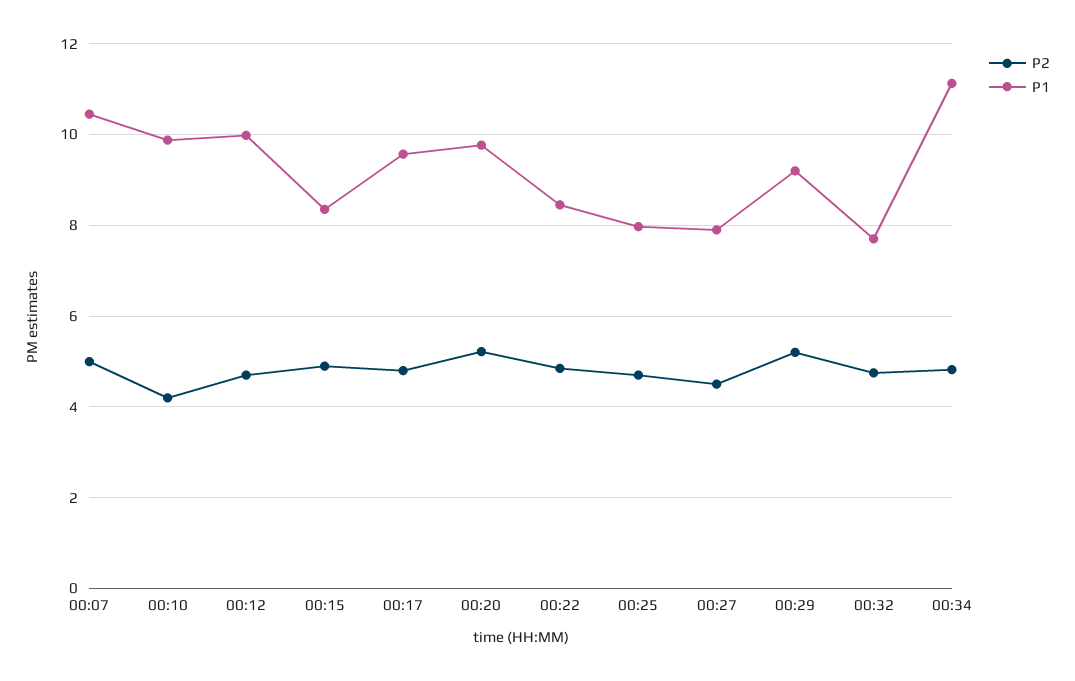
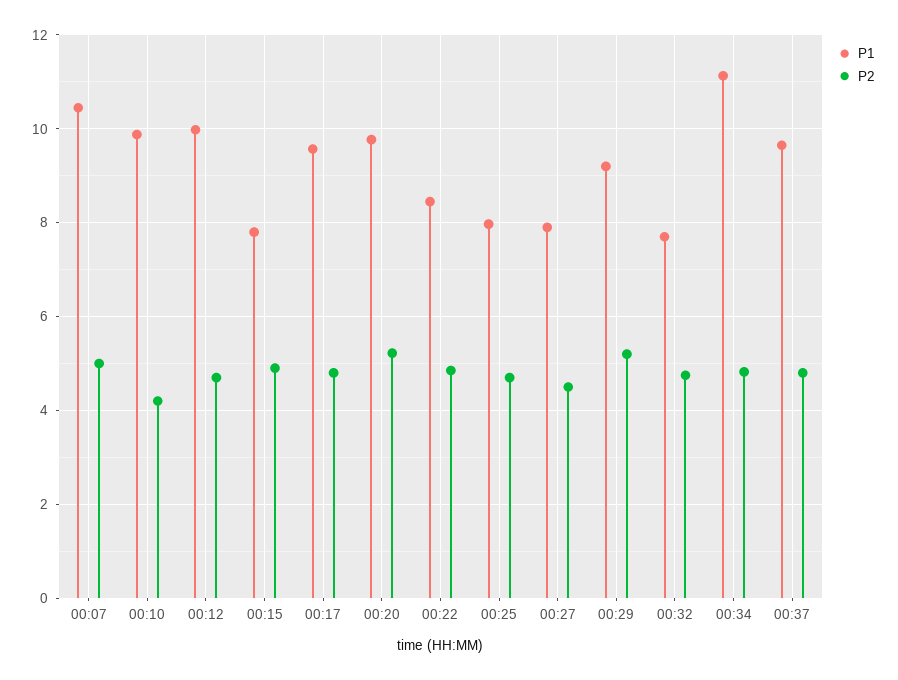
P1, 00:15: 8.4 -> 7.8
P1, 00:37: none -> 9.6
P2, 00:37: none -> 4.8

